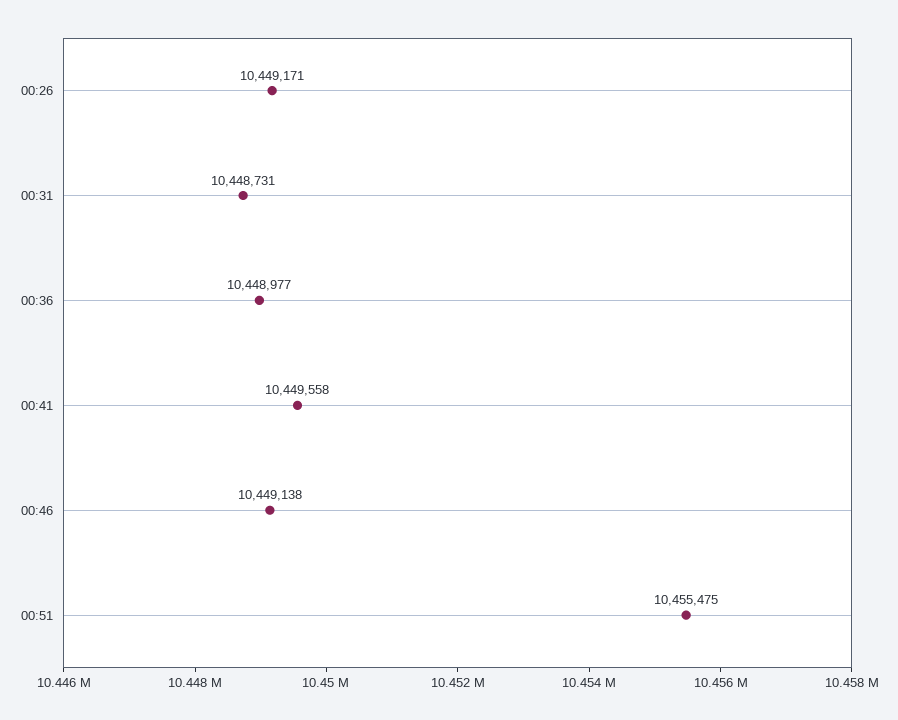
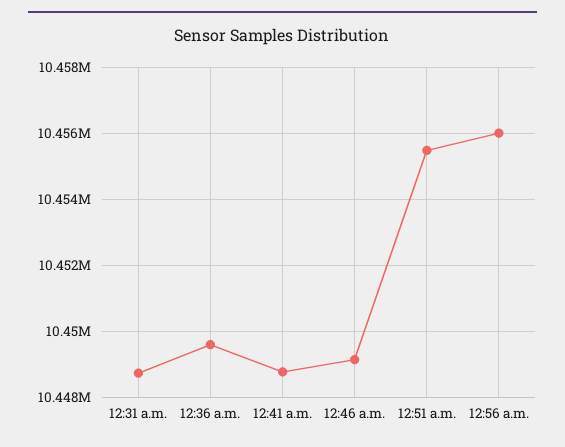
00:26: 10449171 -> none
00:36: 10448977 -> 10449600
00:41: 10449558 -> 10448800
12:56 a.m.: none -> 10456000

